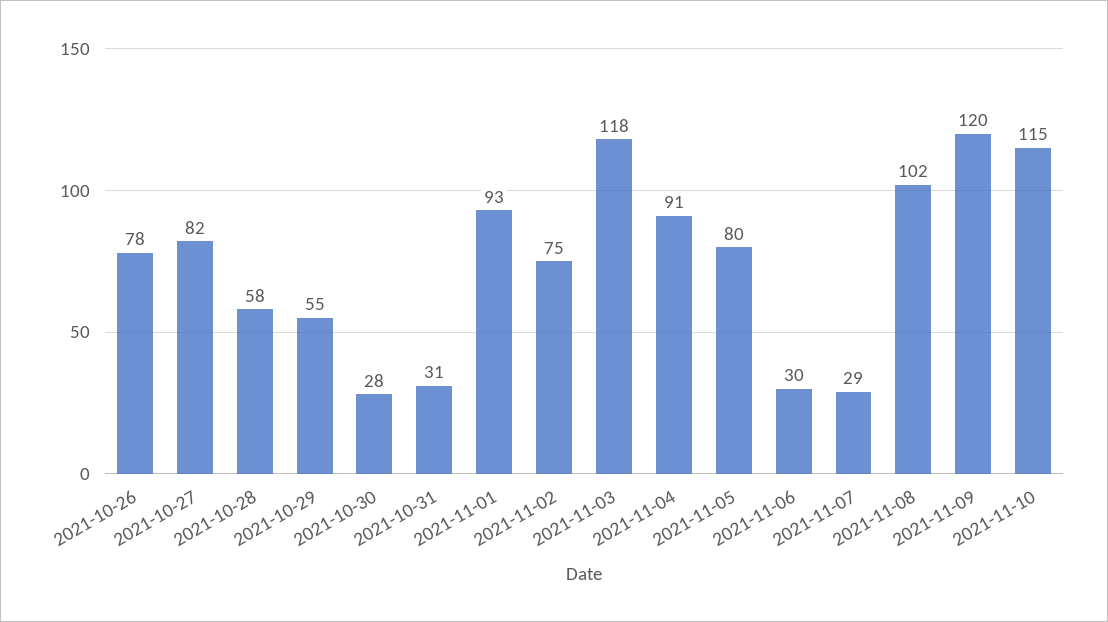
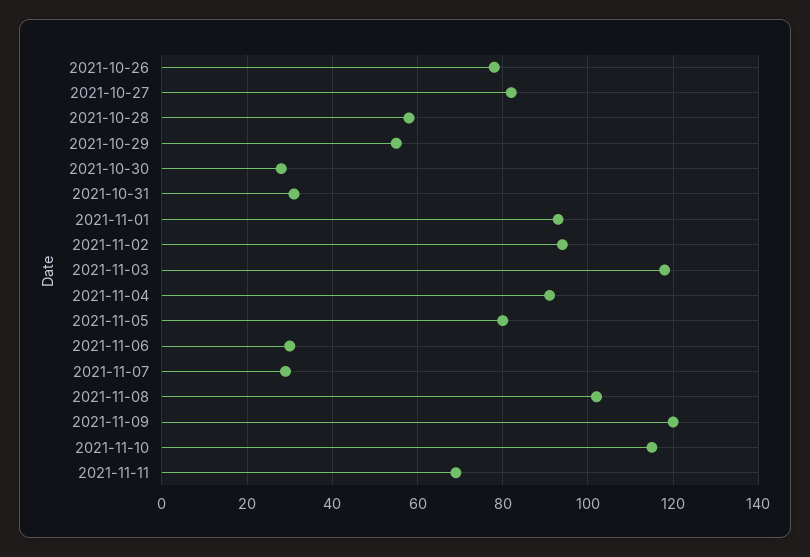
2021-11-02: 75 -> 95
2021-11-11: none -> 70

